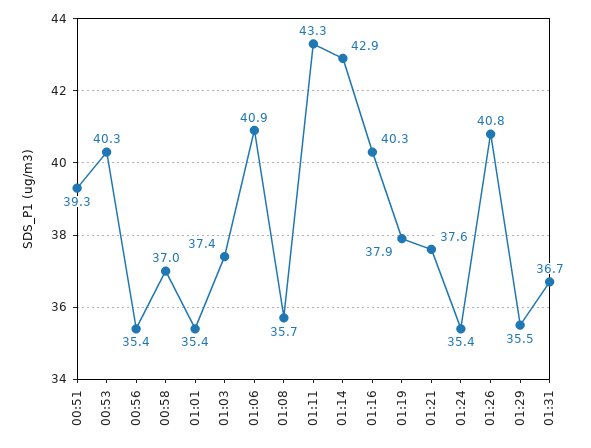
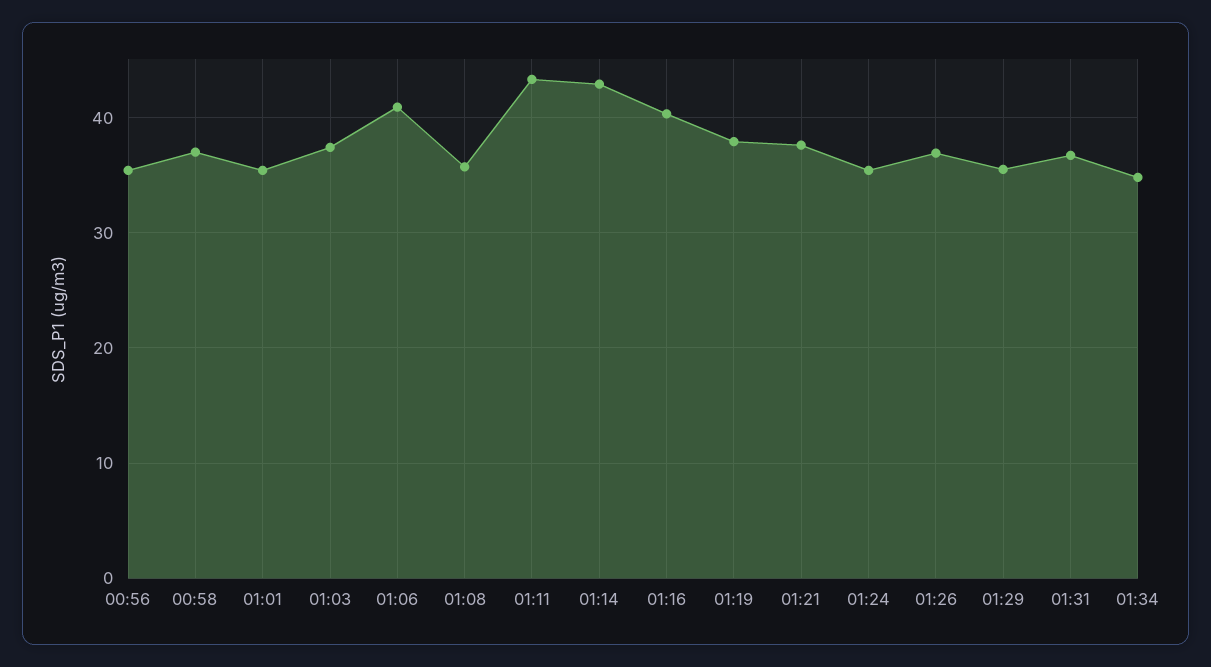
00:51: 39.3 -> none
00:53: 40.3 -> none
01:26: 40.8 -> 37
01:34: none -> 35

